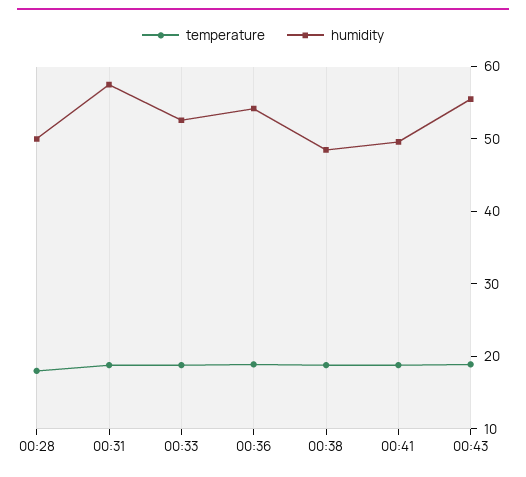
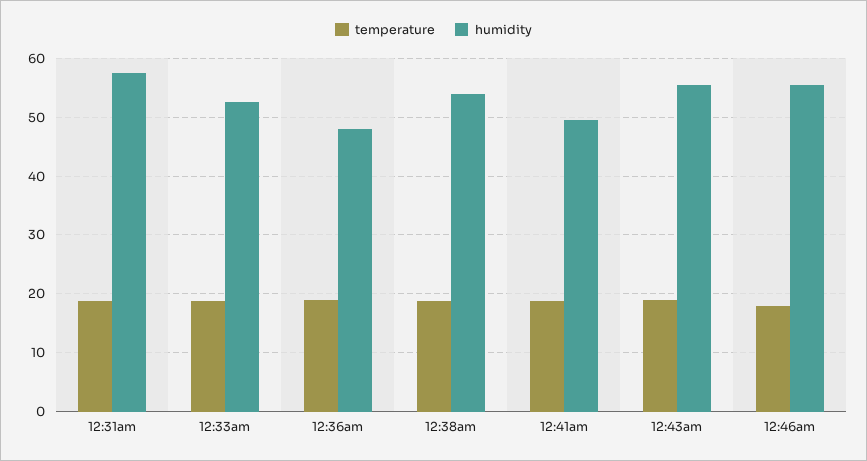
temperature, 00:28: 18 -> none
humidity, 00:28: 50 -> none
humidity, 00:36: 54 -> 48
humidity, 00:38: 48 -> 54
temperature, 12:46am: none -> 18
humidity, 12:46am: none -> 56

